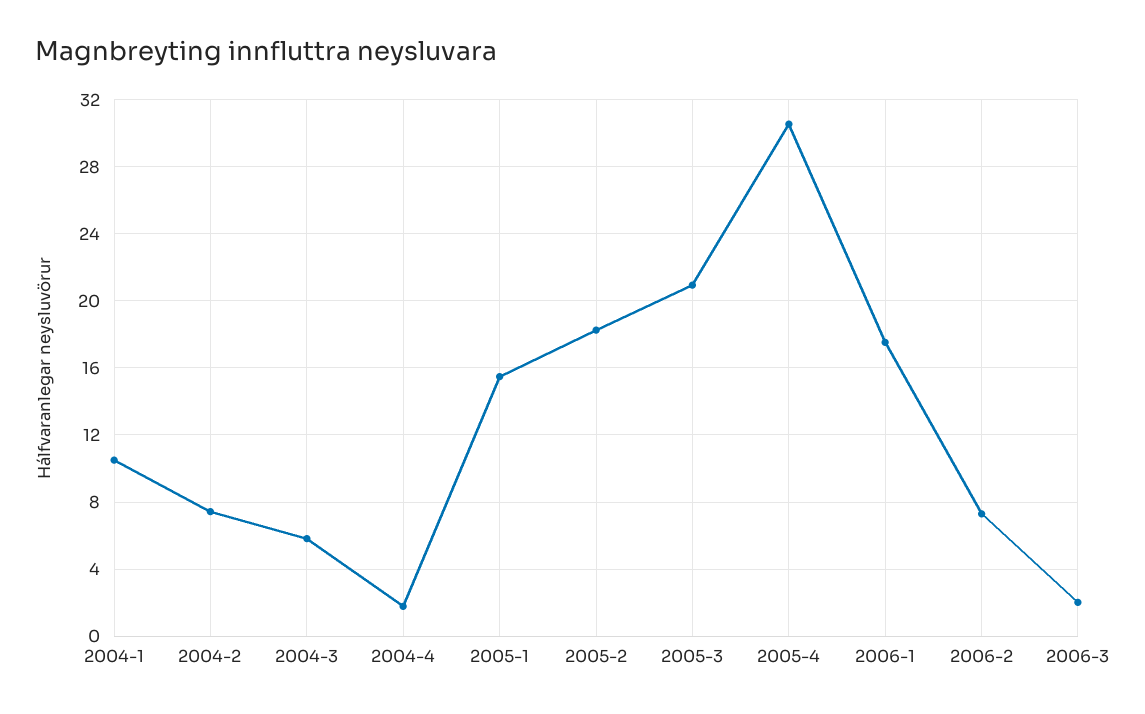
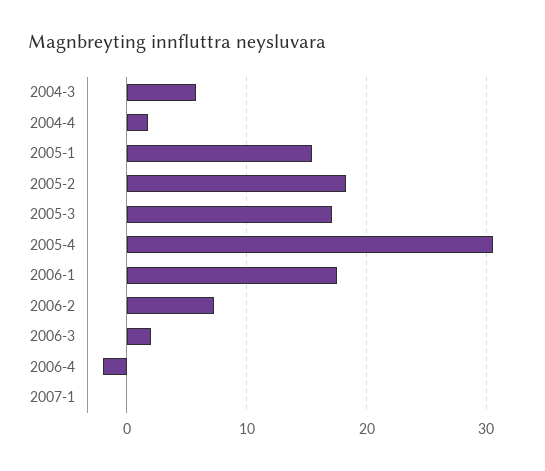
2004-1: 10.5 -> none
2004-2: 7.5 -> none
2005-3: 21 -> 17
2006-4: none -> -2
2007-1: none -> 0

